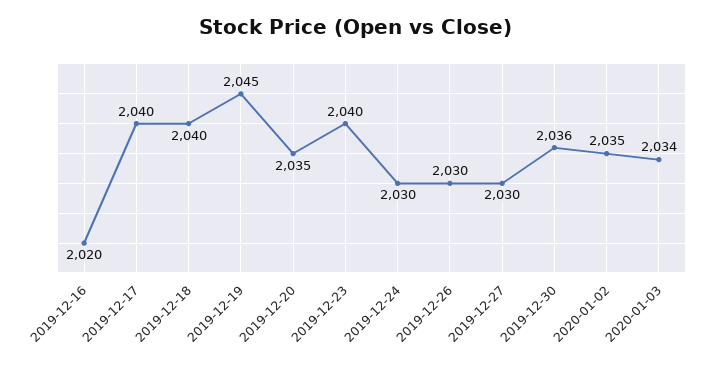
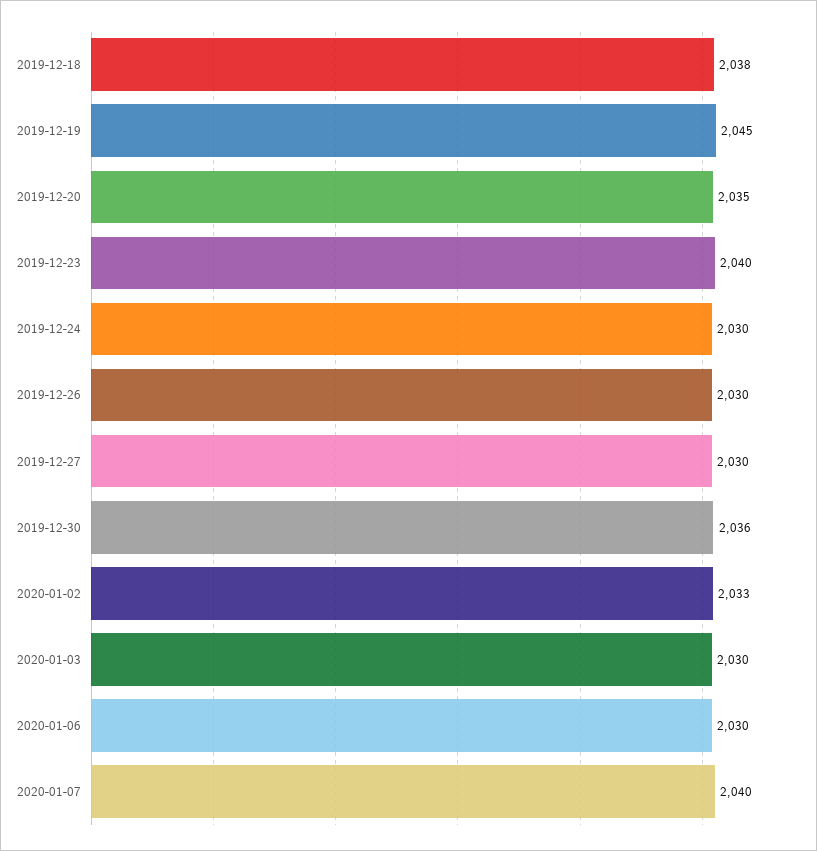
2019-12-16: 2020 -> none
2019-12-17: 2040 -> none
2019-12-18: 2040 -> 2038
2020-01-02: 2035 -> 2033
2020-01-03: 2034 -> 2030
2020-01-06: none -> 2030
2020-01-07: none -> 2040

